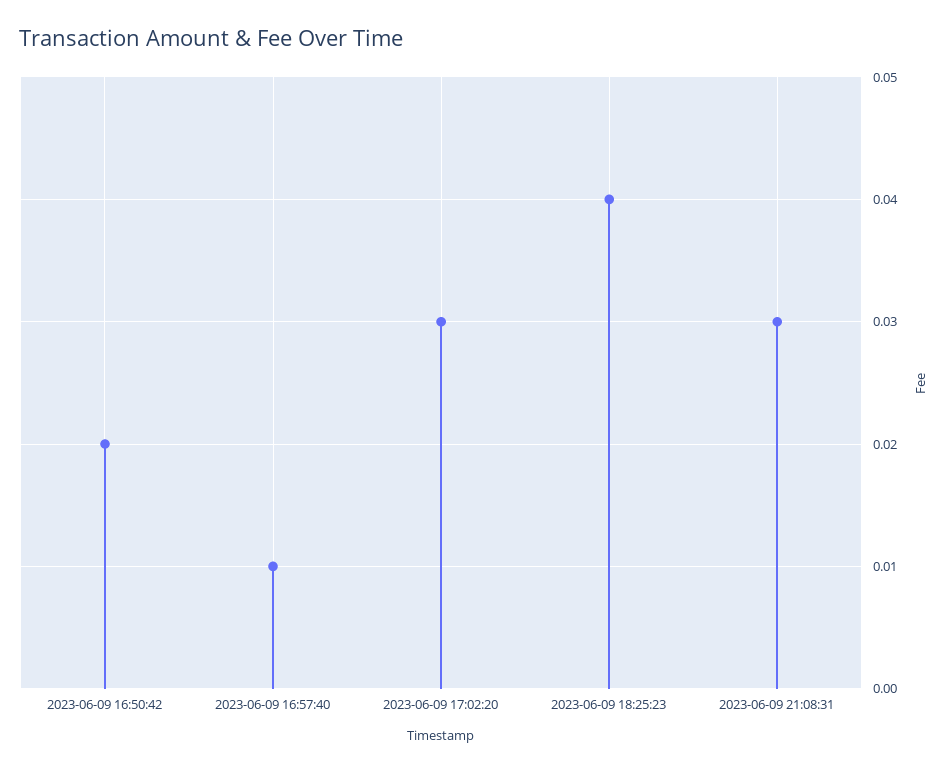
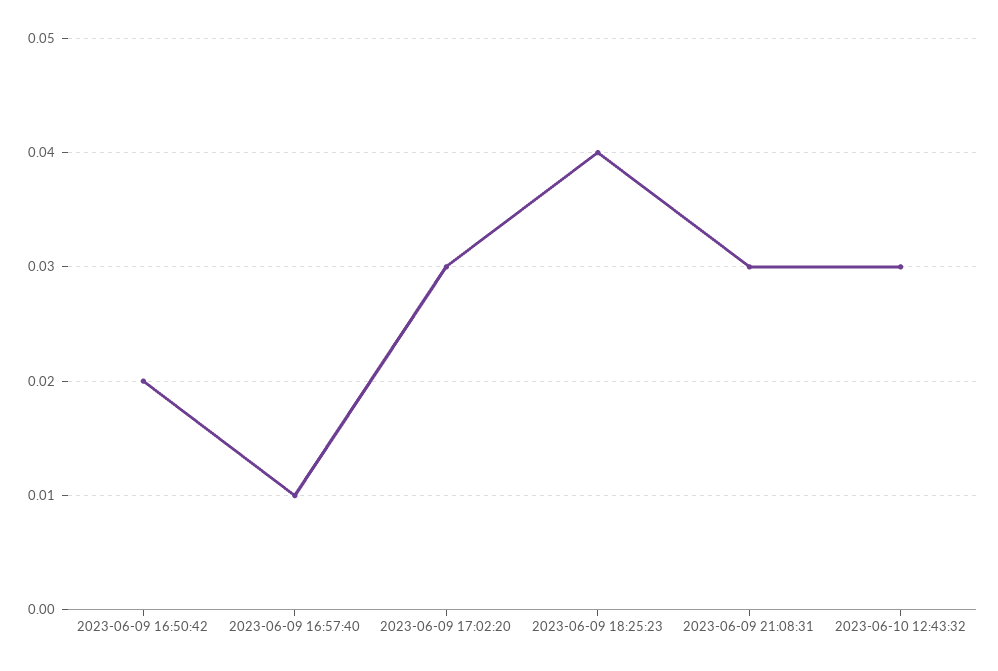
2023-06-10 12:43:32: none -> 0.03

